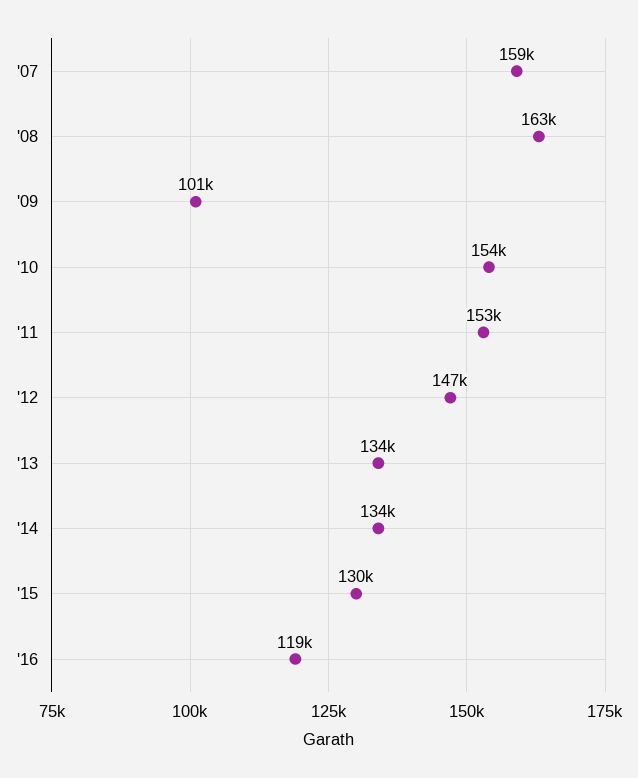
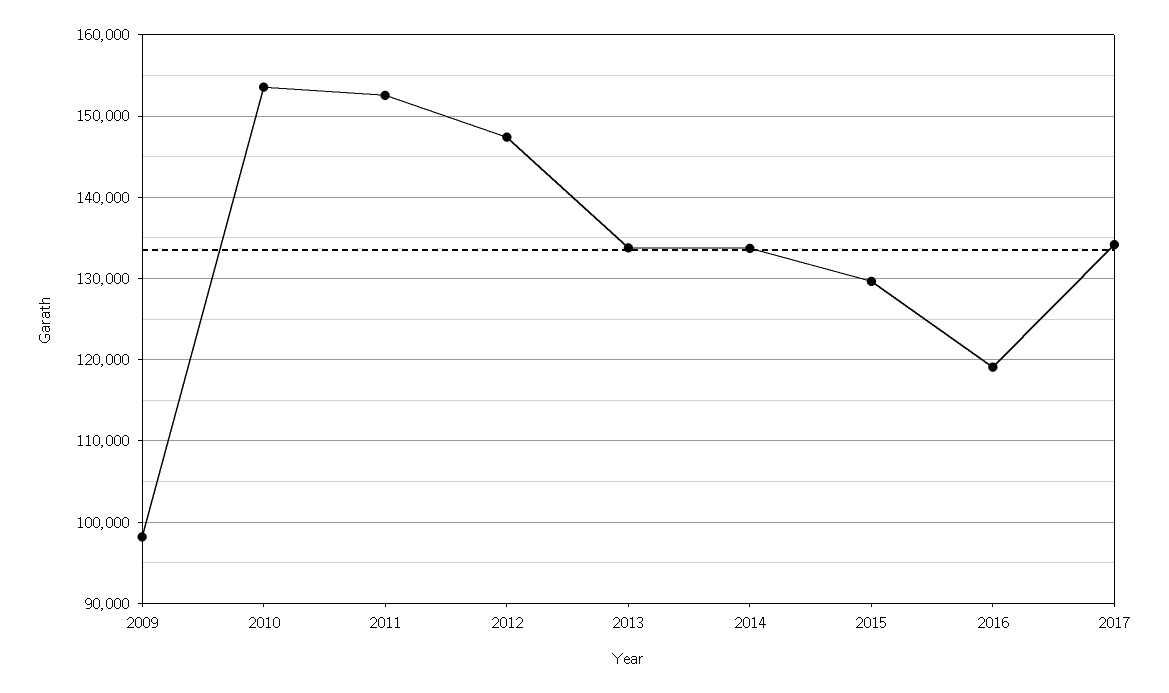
'07: 159000 -> none
'08: 163000 -> none
'09: 101000 -> 98000
2017: none -> 134000

